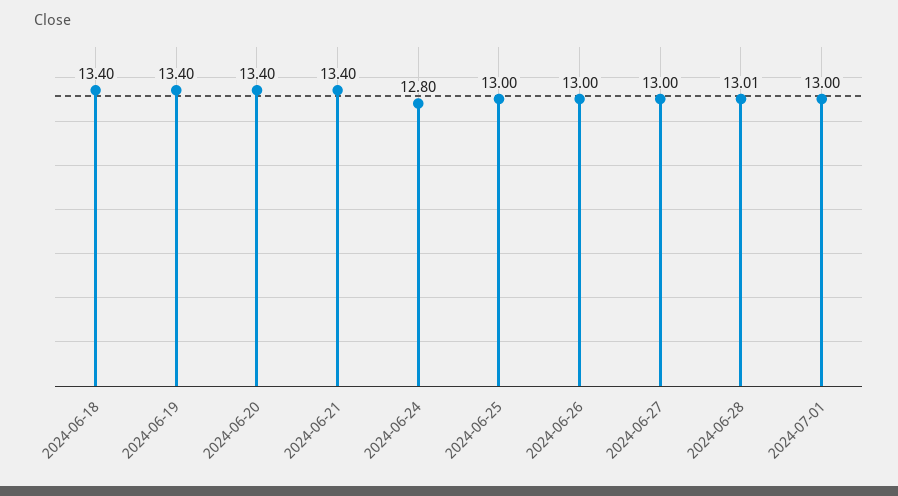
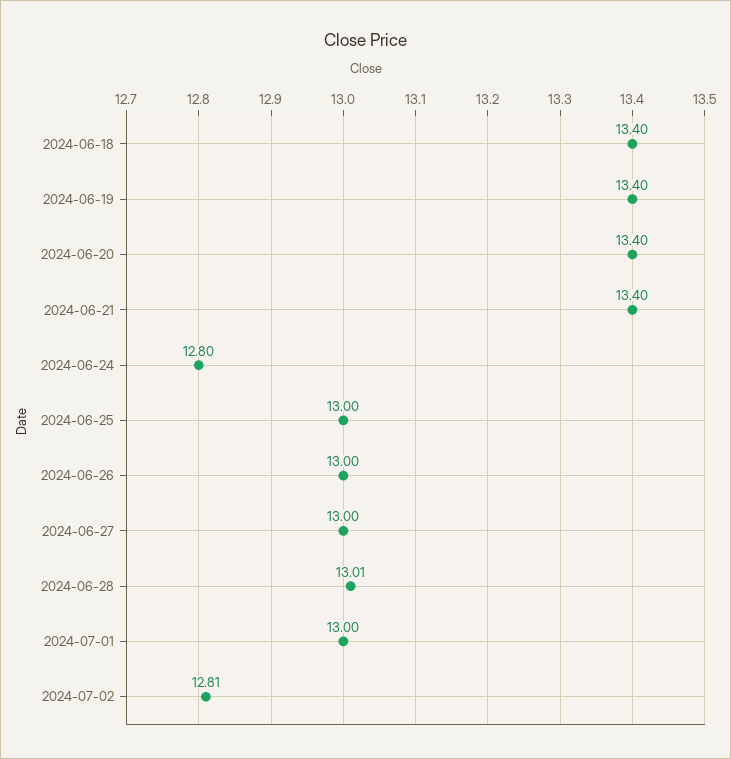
2024-07-02: none -> 12.81

